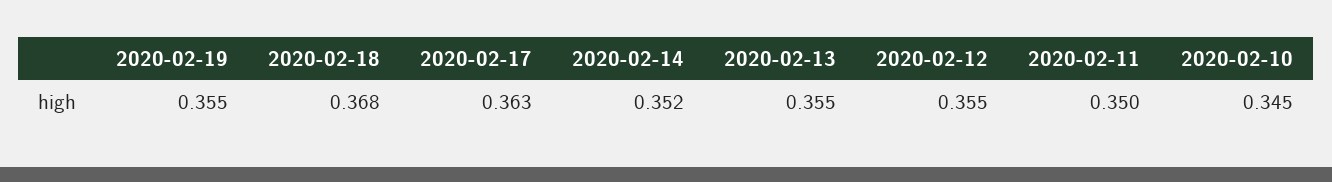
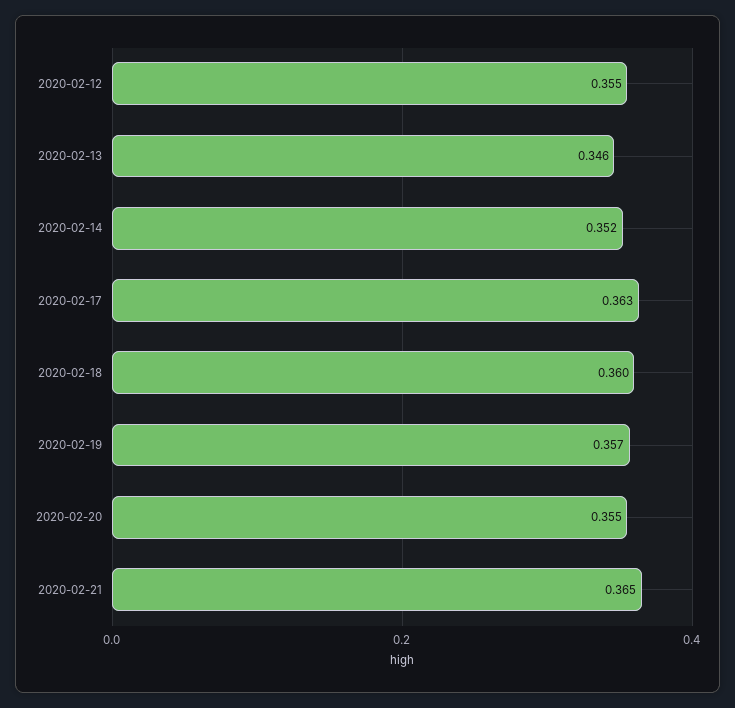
2020-02-19: 0.355 -> 0.357
2020-02-18: 0.368 -> 0.36
2020-02-13: 0.355 -> 0.346
2020-02-11: 0.35 -> none
2020-02-10: 0.345 -> none
2020-02-20: none -> 0.355
2020-02-21: none -> 0.365

